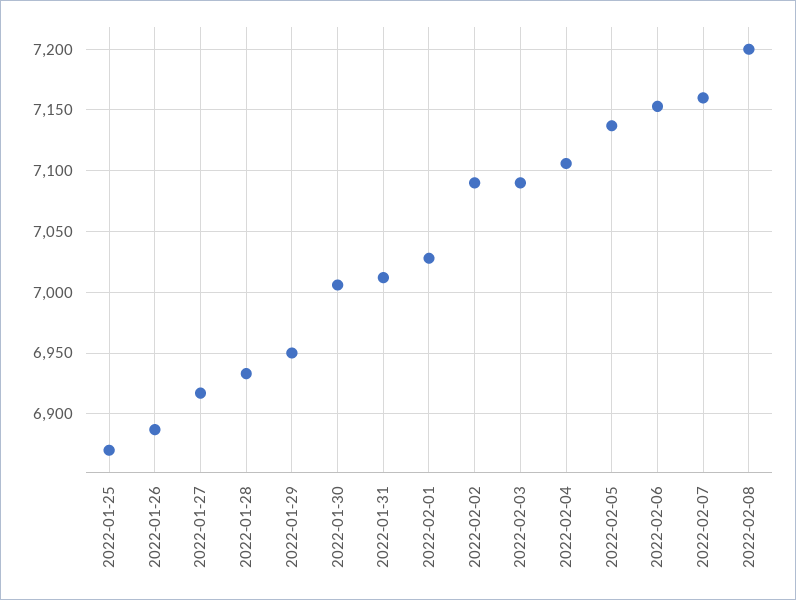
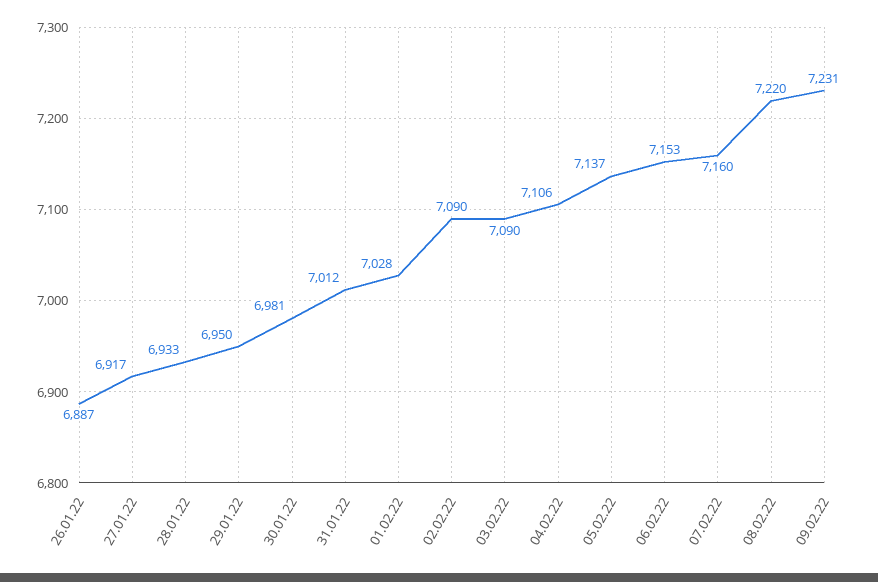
2022-01-25: 6870 -> none
2022-01-30: 7005 -> 6981
2022-02-08: 7200 -> 7220
09.02.22: none -> 7231

